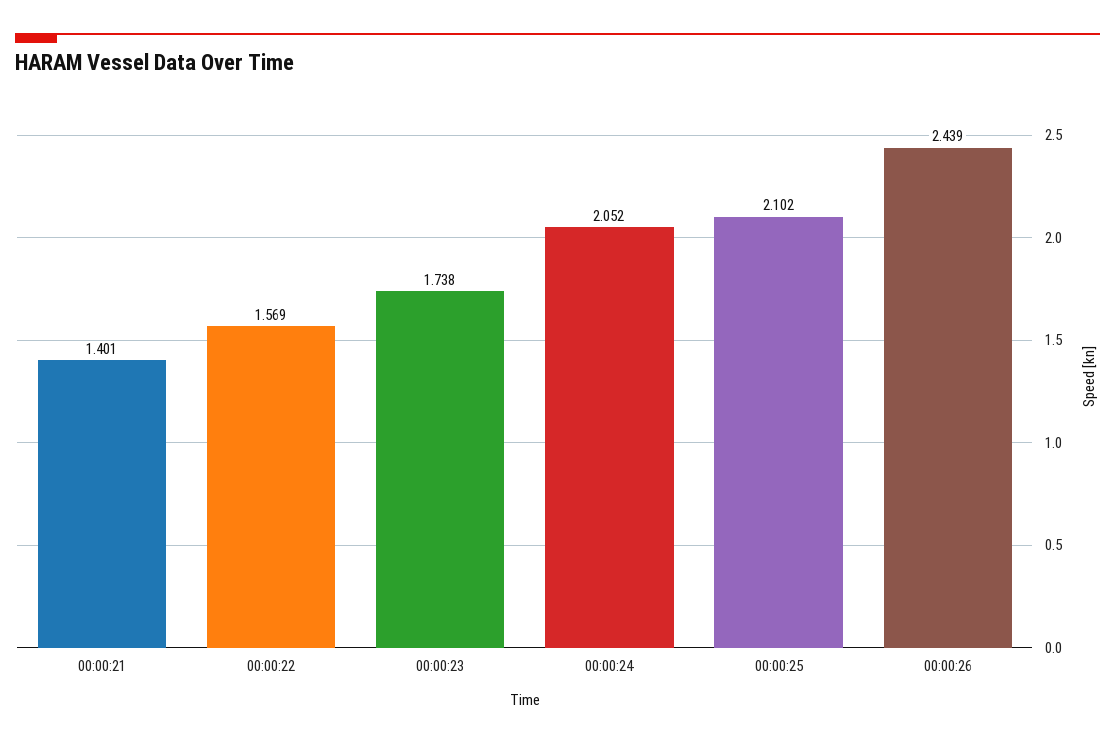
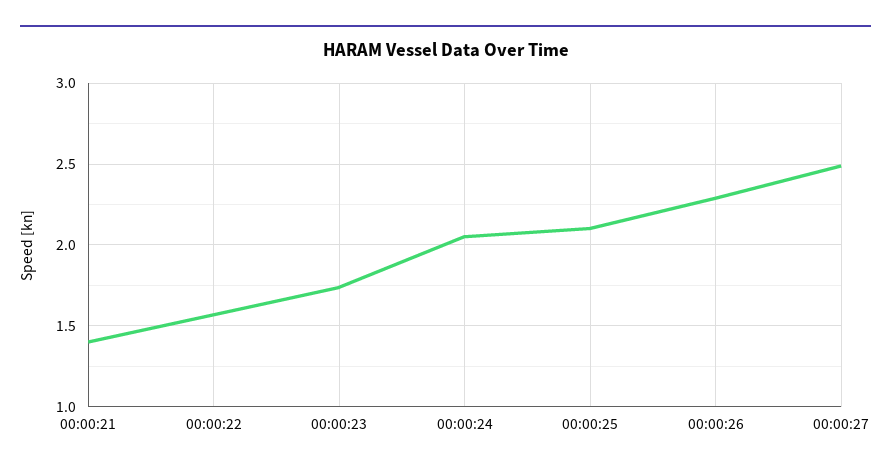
00:00:26: 2.439 -> 2.3
00:00:27: none -> 2.5

